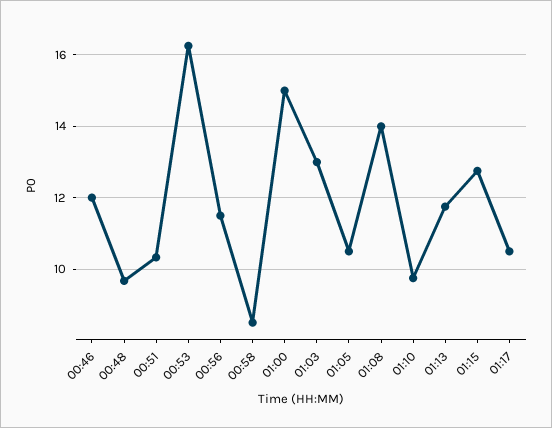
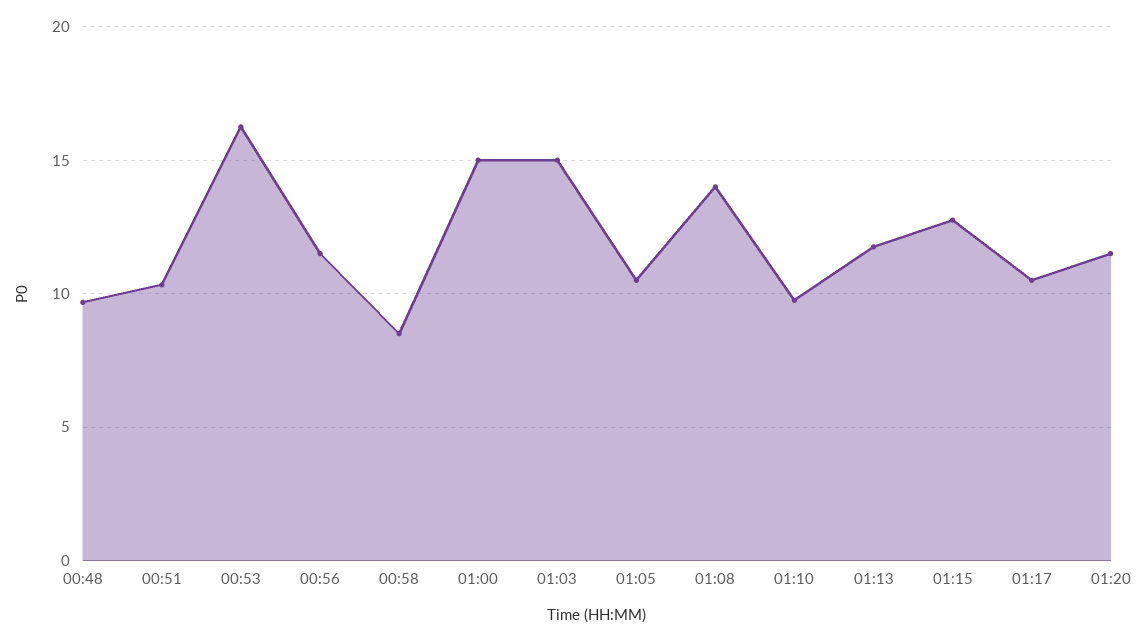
00:46: 12 -> none
01:03: 13 -> 15
01:20: none -> 11.5

